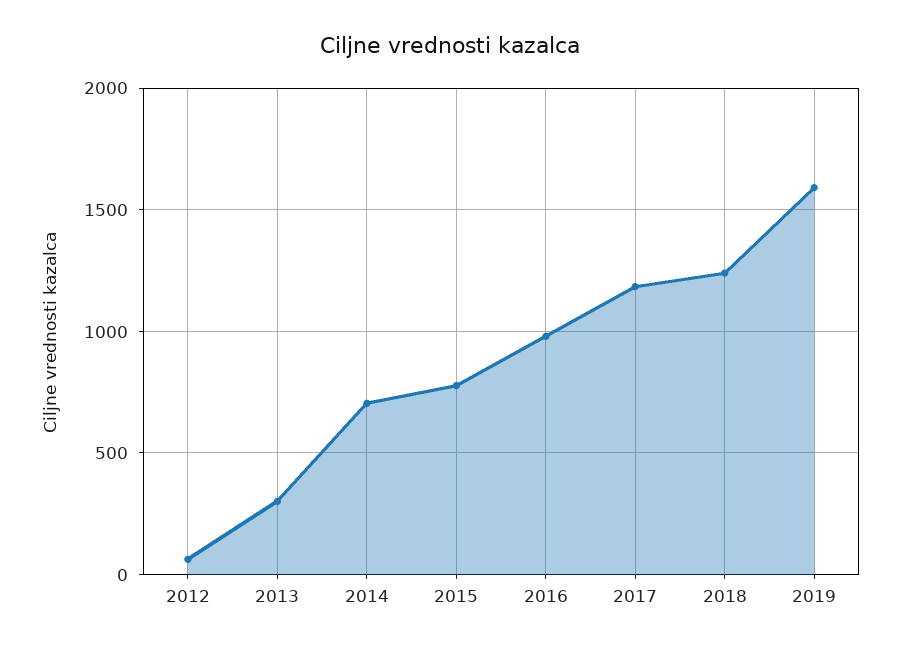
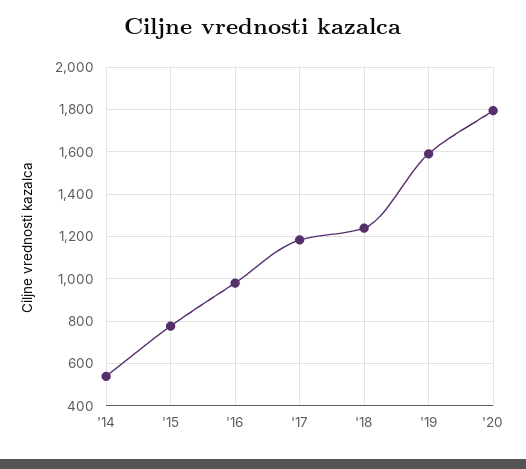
2012: 50 -> none
2013: 300 -> none
2014: 700 -> 550
'20: none -> 1800

